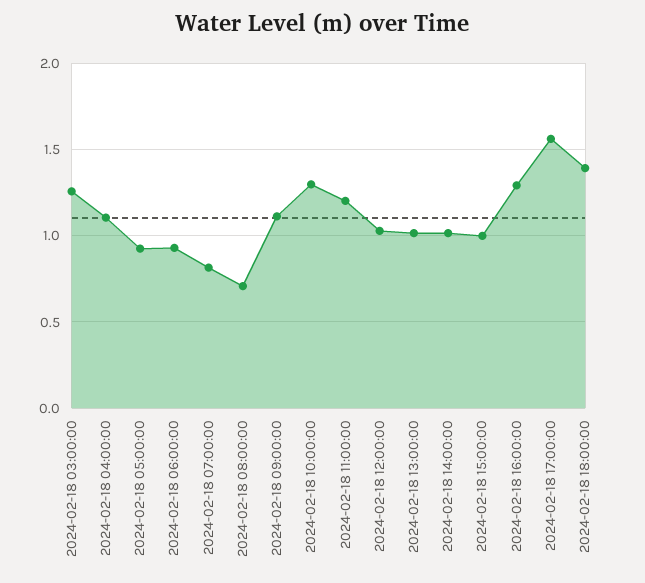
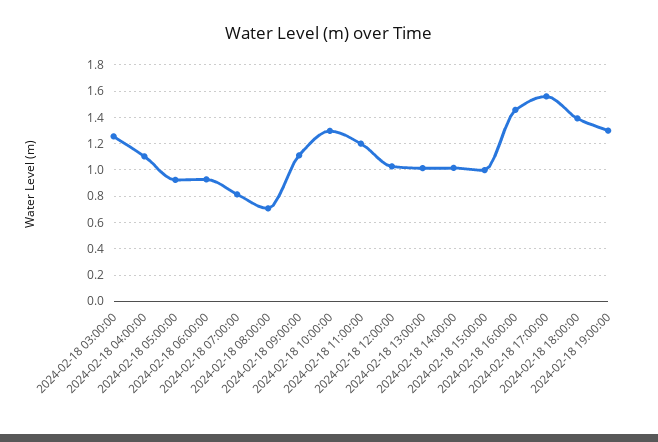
2024-02-18 16:00:00: 1.3 -> 1.45
2024-02-18 19:00:00: none -> 1.3

